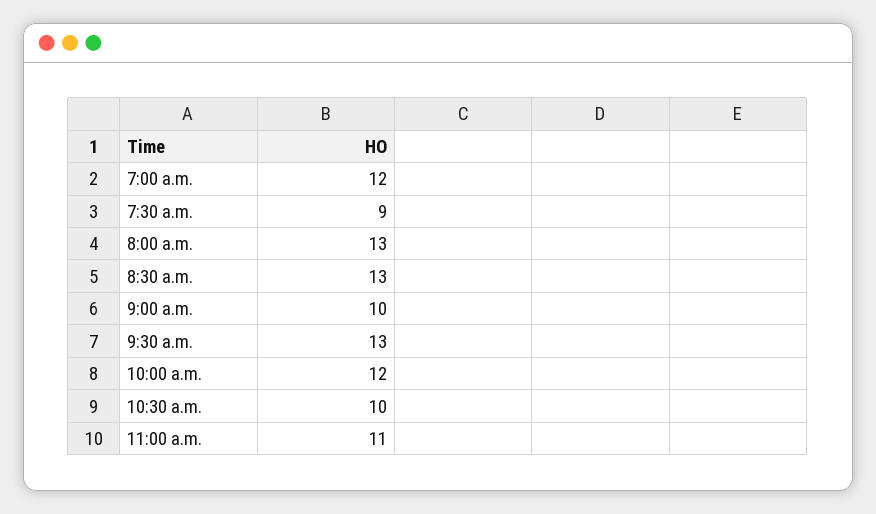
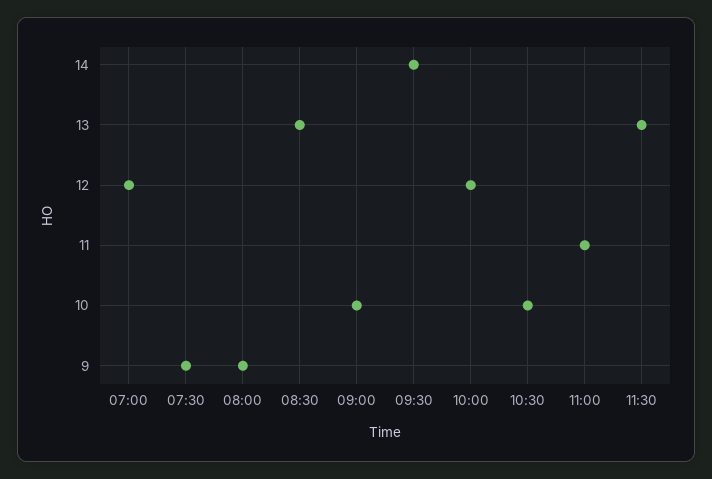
8:00 a.m.: 13 -> 9
9:30 a.m.: 13 -> 14
11:30: none -> 13

